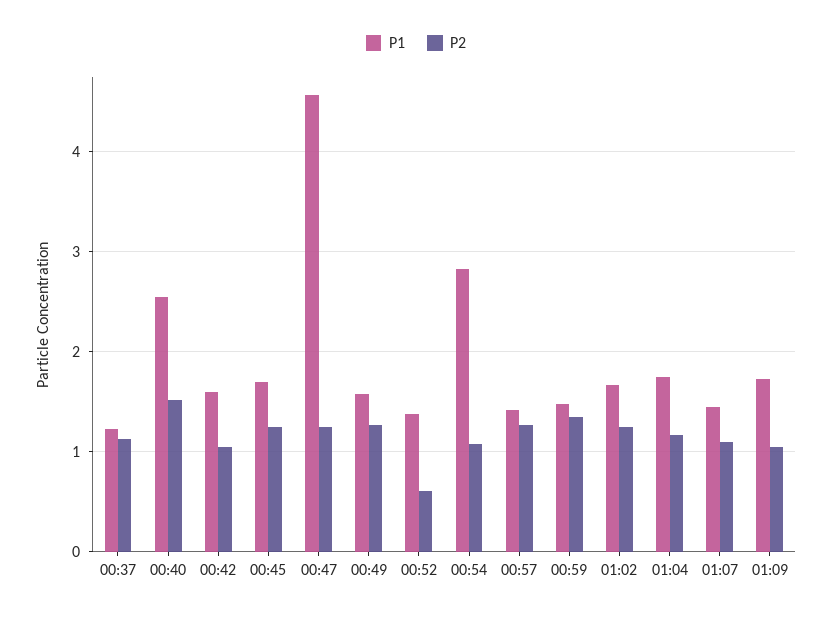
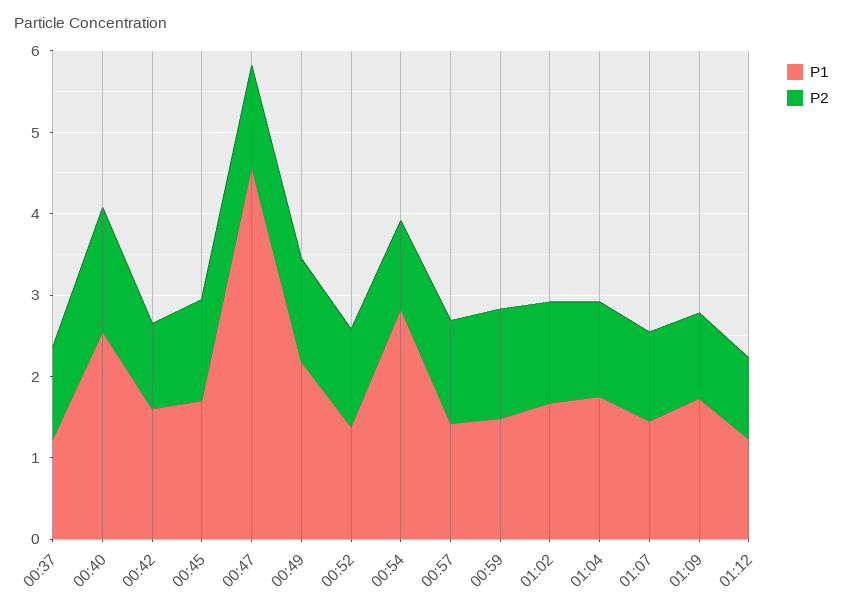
P1, 00:49: 1.6 -> 2.2
P2, 00:52: 0.6 -> 1.2
P1, 01:12: none -> 1.2
P2, 01:12: none -> 1

